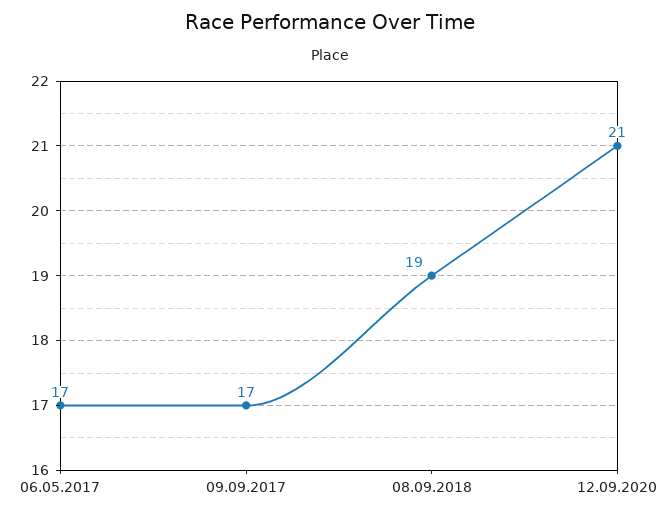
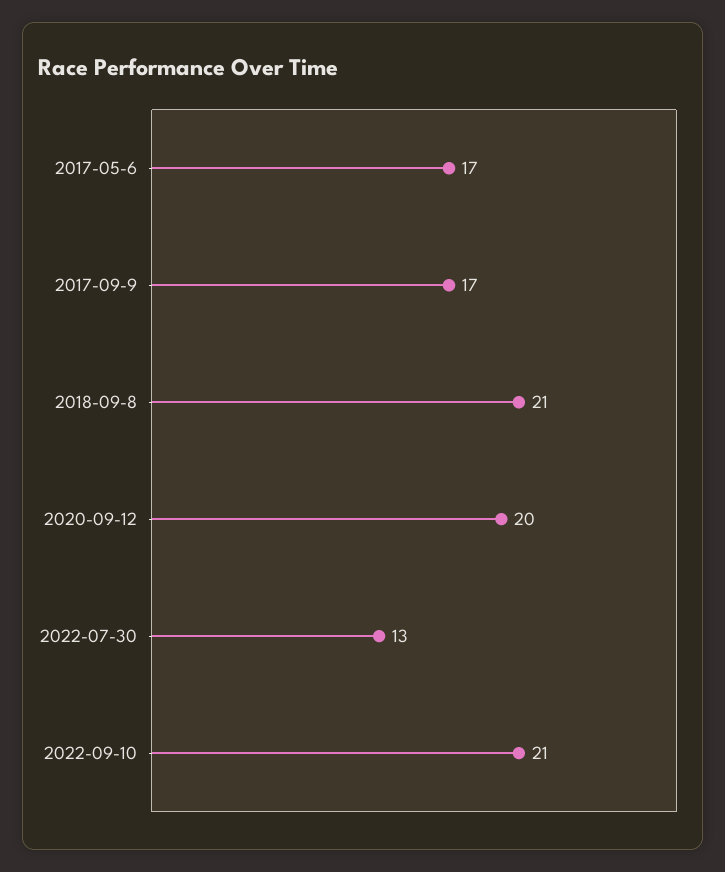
08.09.2018: 19 -> 21
12.09.2020: 21 -> 20
2022-07-30: none -> 13
2022-09-10: none -> 21

